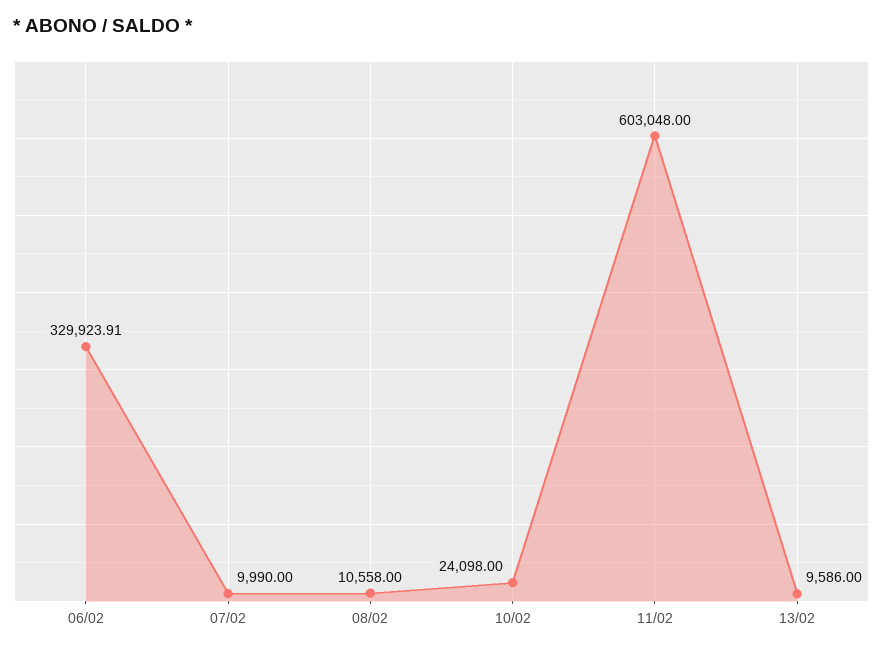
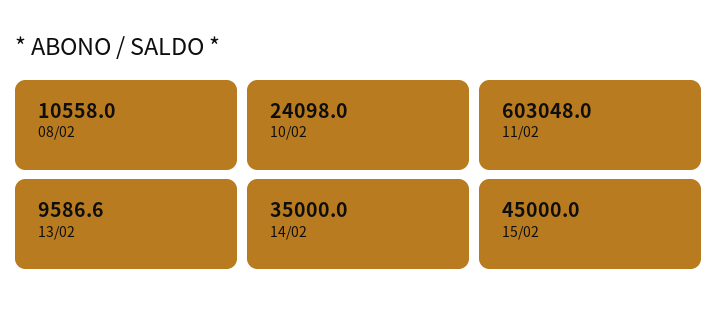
06/02: 329923.91 -> none
07/02: 9990 -> none
13/02: 9586 -> 9586.6
14/02: none -> 35000
15/02: none -> 45000

